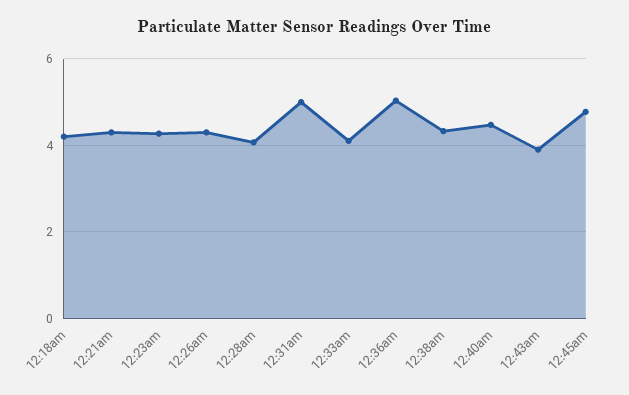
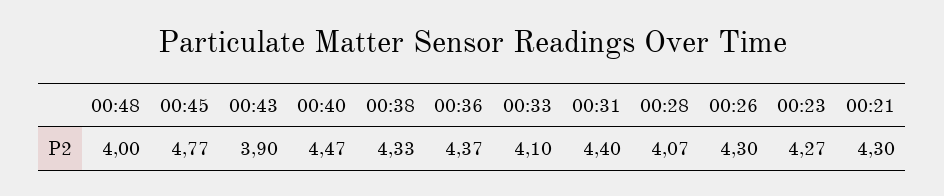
12:18am: 4.2 -> none
12:31am: 5 -> 4.4
12:36am: 5 -> 4.37
00:48: none -> 4

